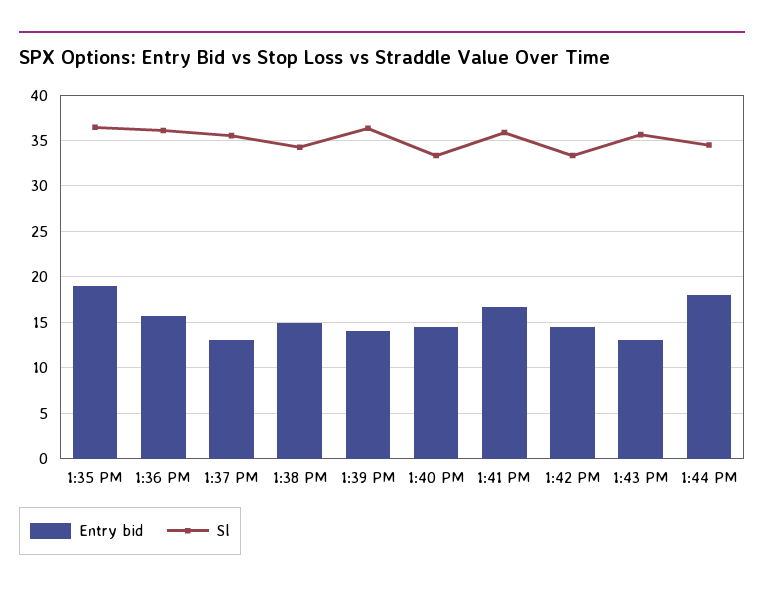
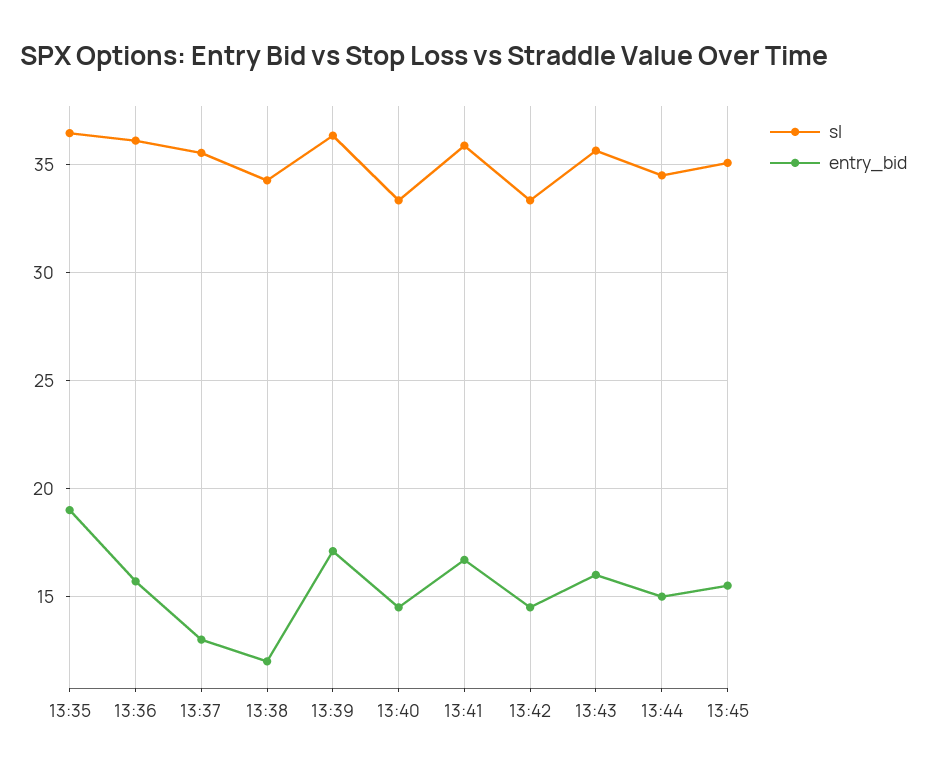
Entry bid, 1:38 PM: 15 -> 12
Entry bid, 1:39 PM: 14 -> 17
Entry bid, 1:43 PM: 13 -> 16
Entry bid, 1:44 PM: 18 -> 15
Sl, 13:45: none -> 35
Entry bid, 13:45: none -> 15.5

